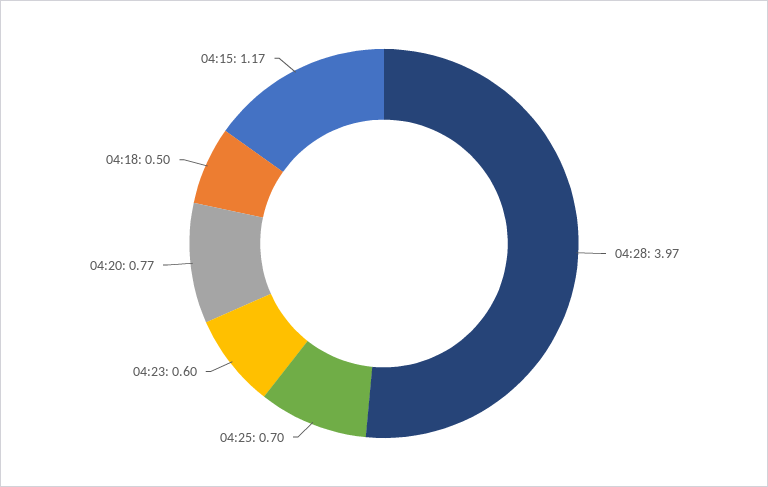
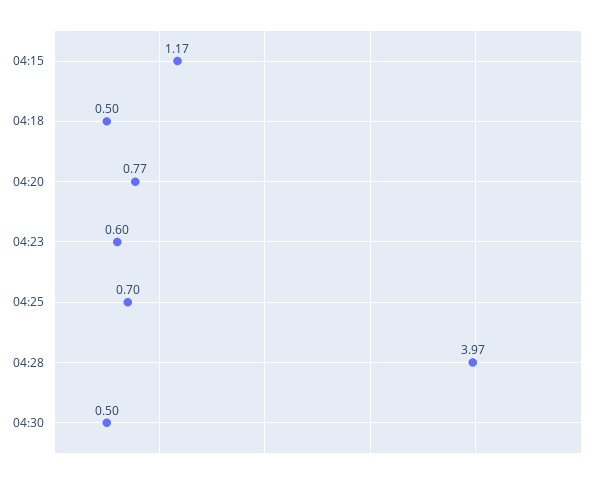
04:30: none -> 0.5

